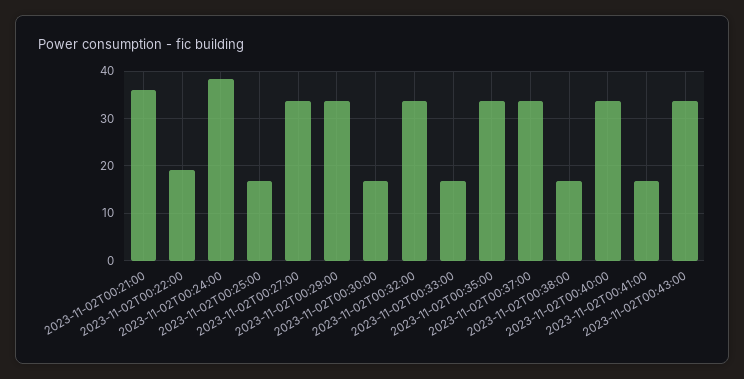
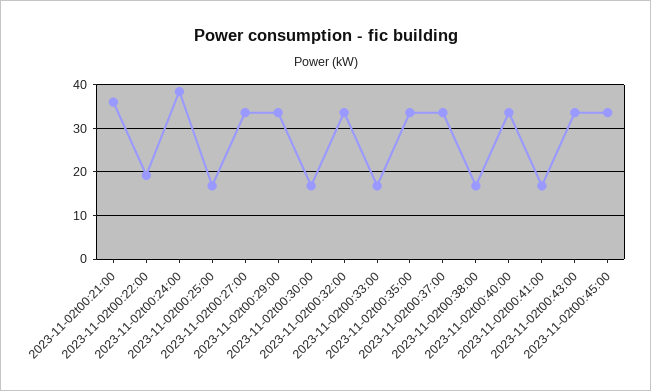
2023-11-02t00:45:00: none -> 34

